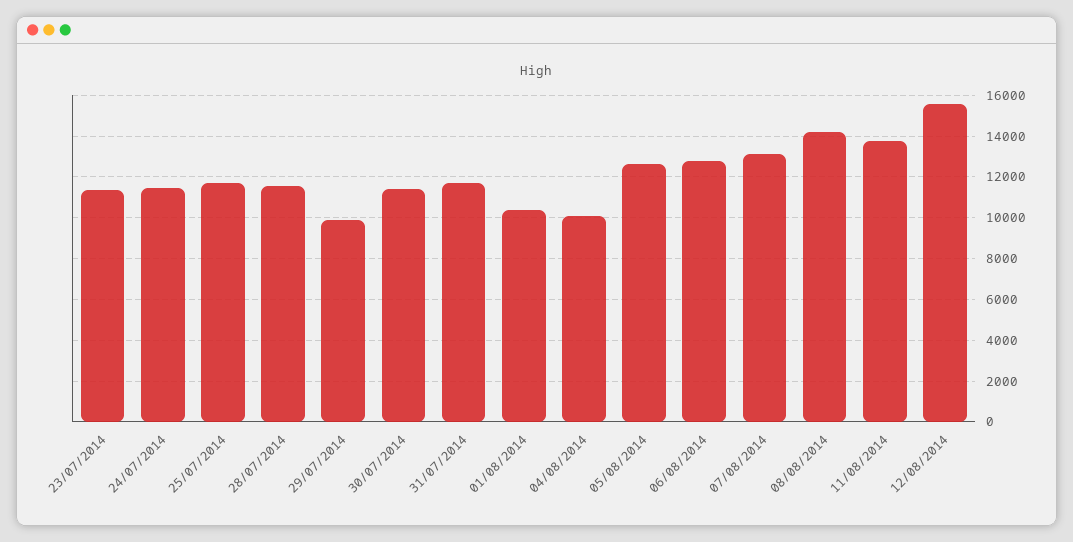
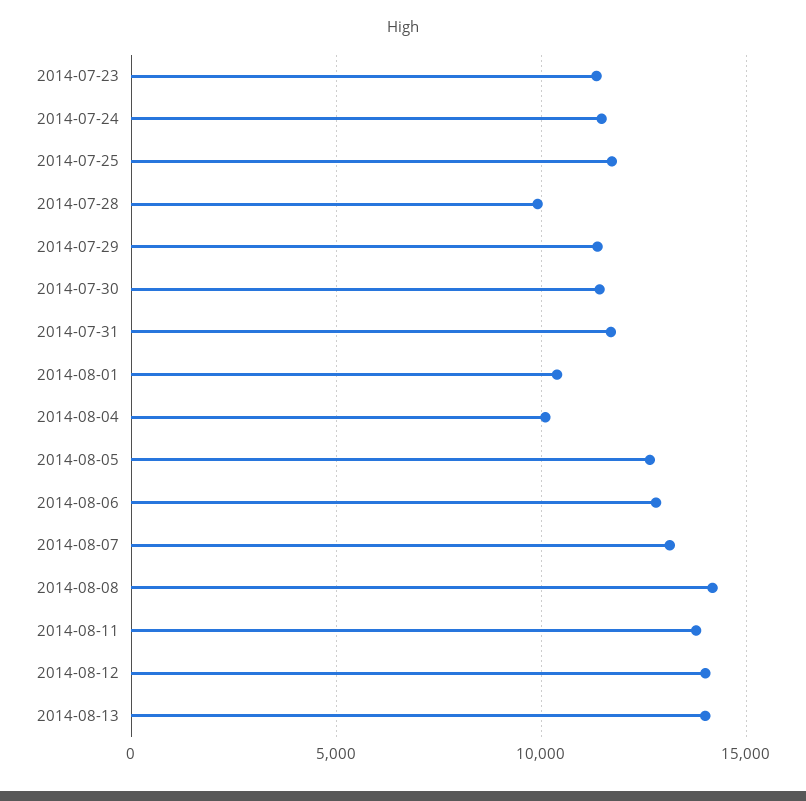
28/07/2014: 11500 -> 10000
29/07/2014: 10000 -> 11500
12/08/2014: 15500 -> 14000
2014-08-13: none -> 14000

